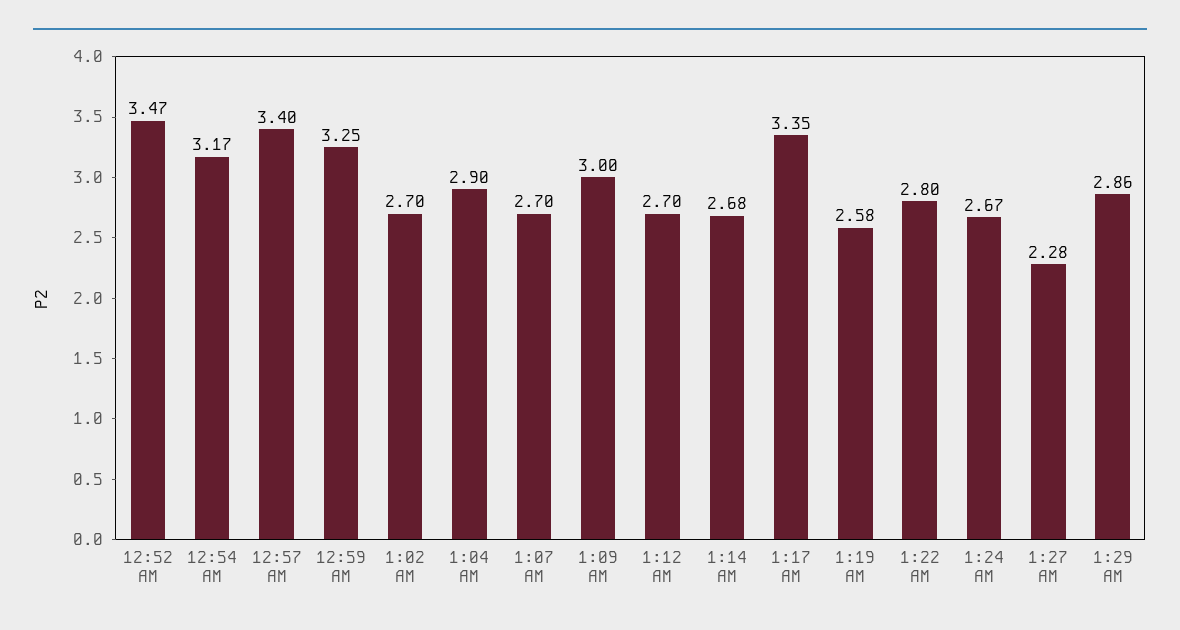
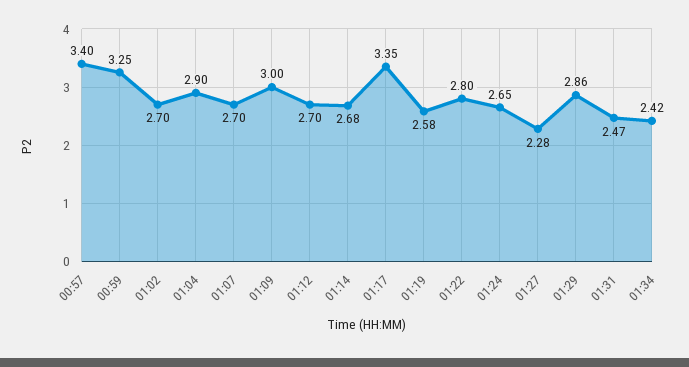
12:52 AM: 3.47 -> none
12:54 AM: 3.17 -> none
1:24 AM: 2.67 -> 2.65
01:31: none -> 2.47
01:34: none -> 2.42

